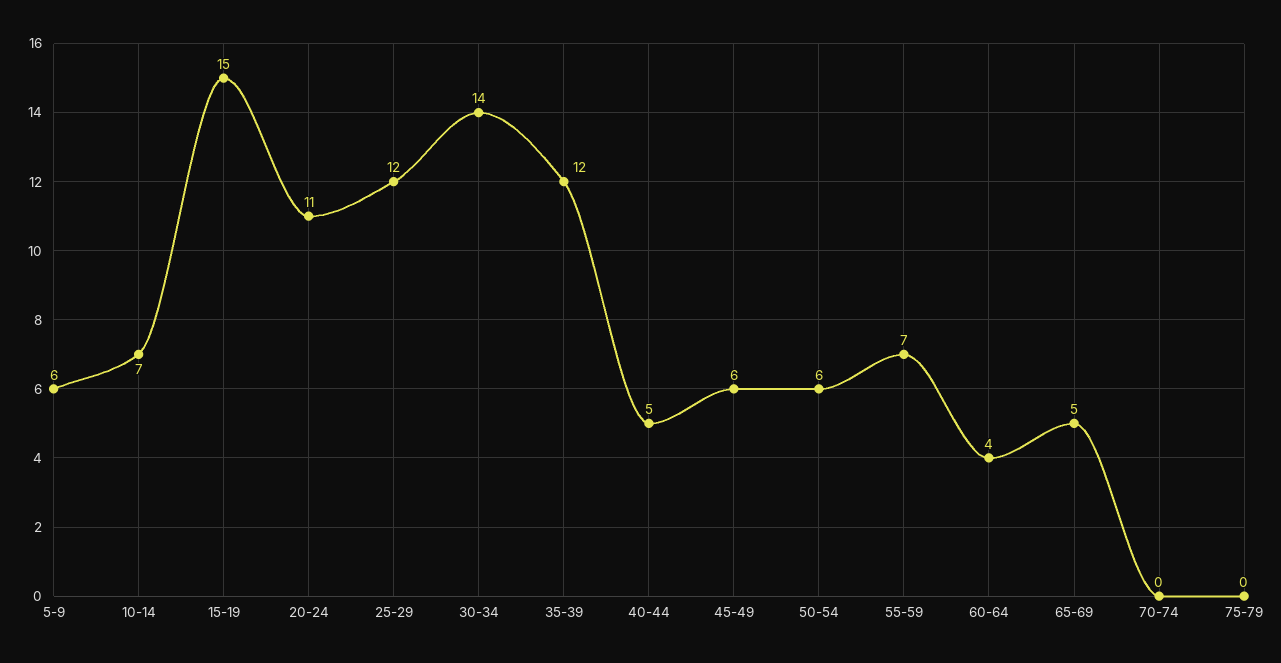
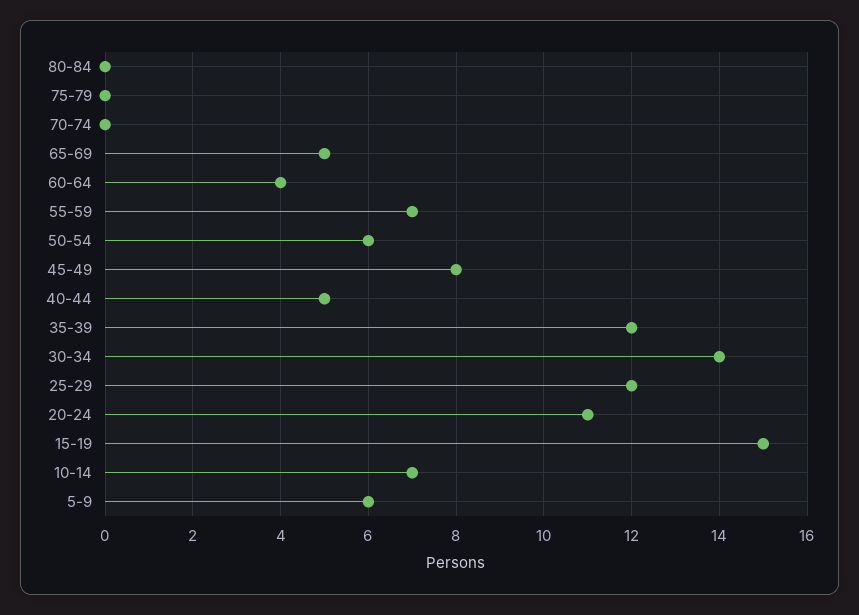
45-49: 6 -> 8
80-84: none -> 0

